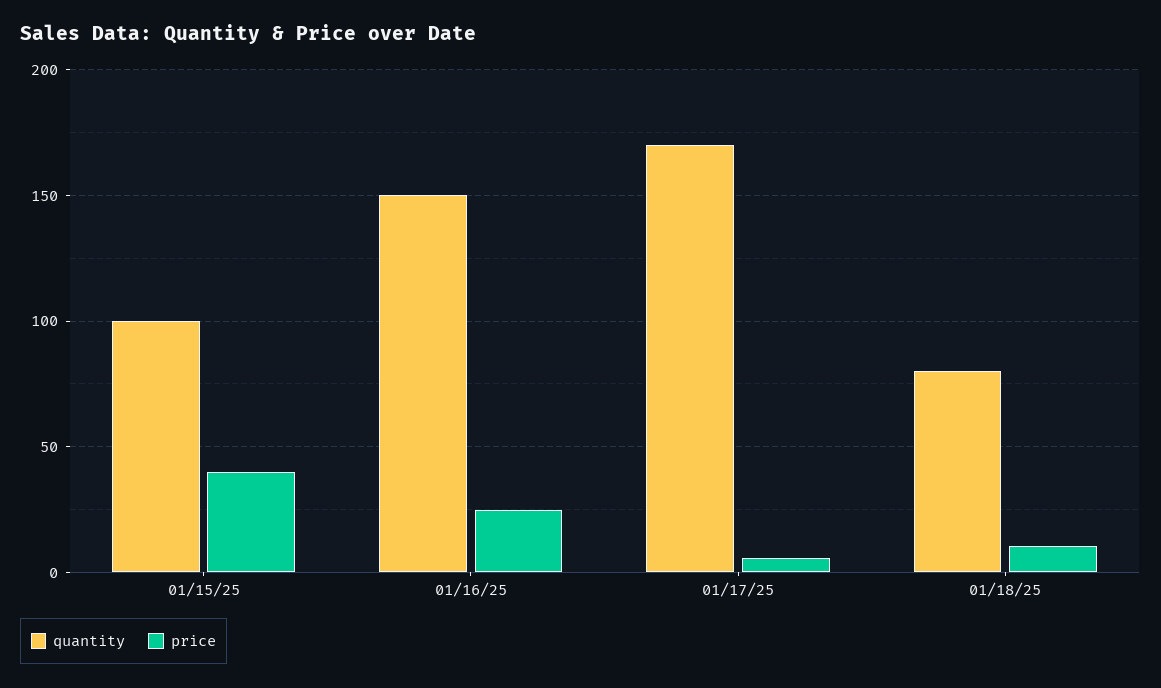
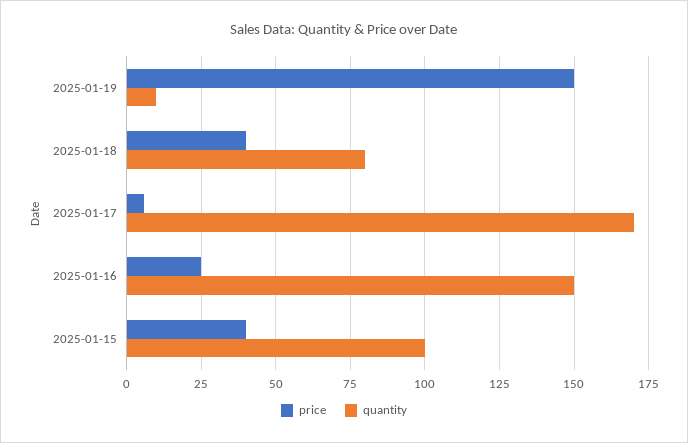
price, 01/18/25: 10 -> 40
price, 2025-01-19: none -> 150
quantity, 2025-01-19: none -> 10

